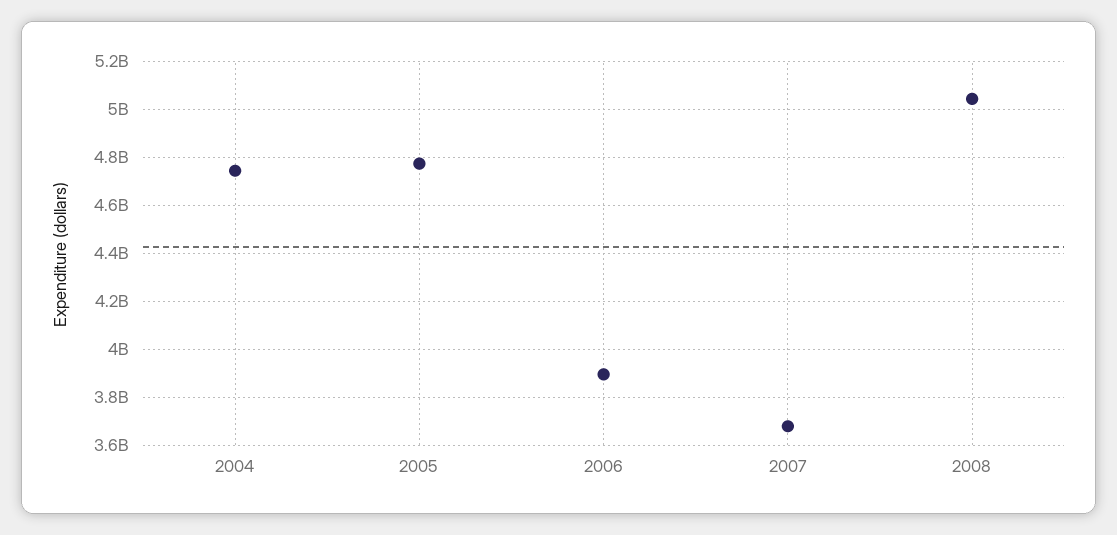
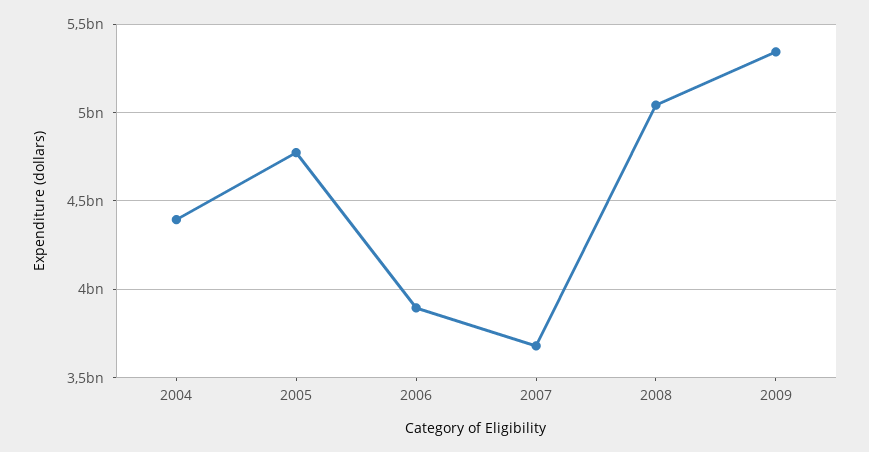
2004: 4750000000 -> 4400000000
2009: none -> 5350000000

